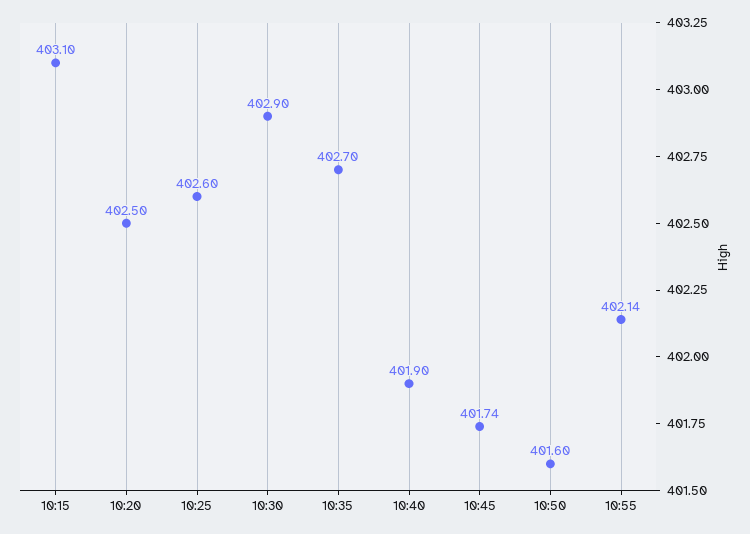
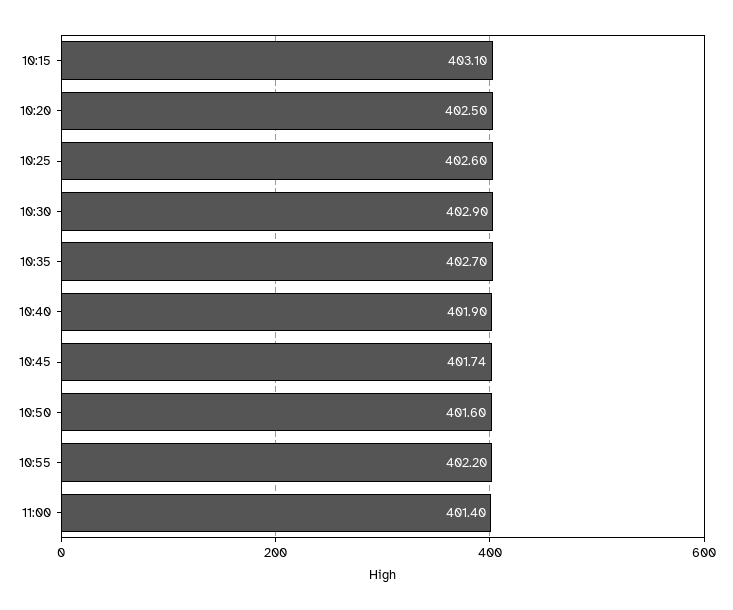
10:55: 402.14 -> 402.2
11:00: none -> 401.4

